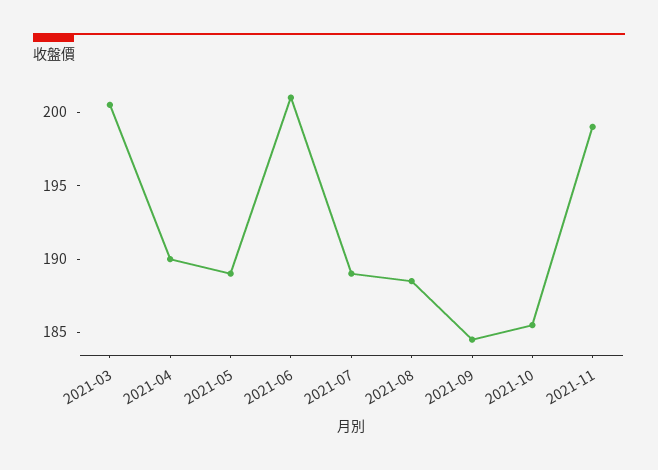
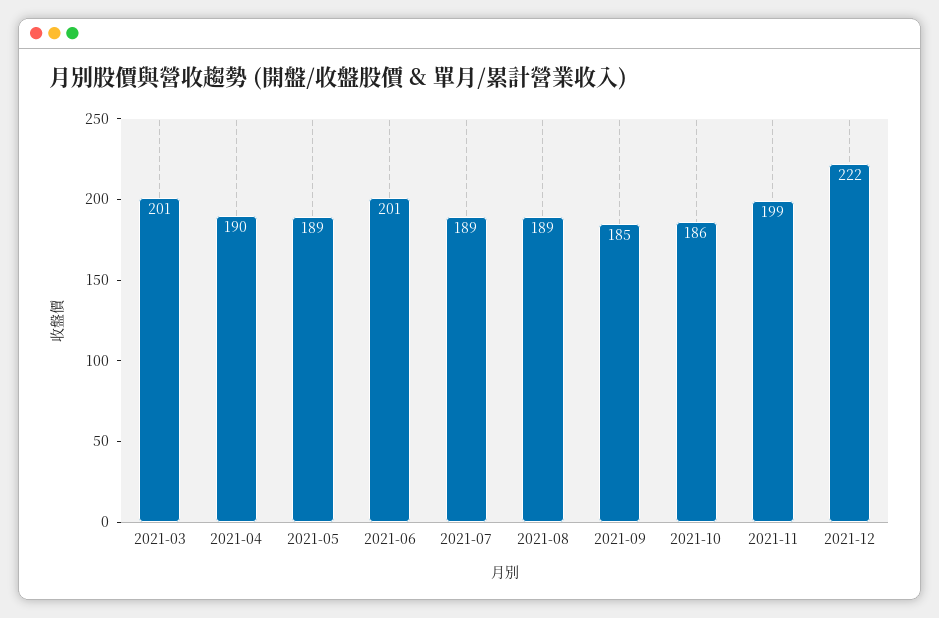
2021-12: none -> 222

